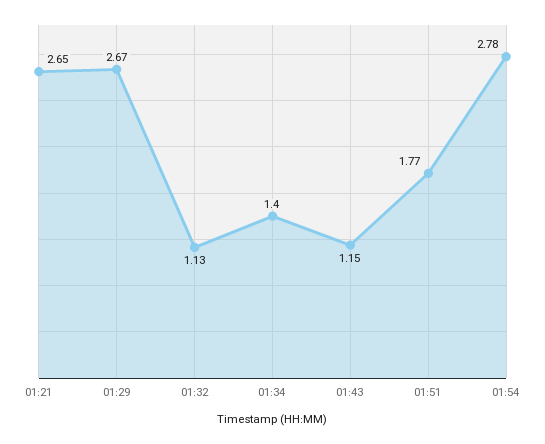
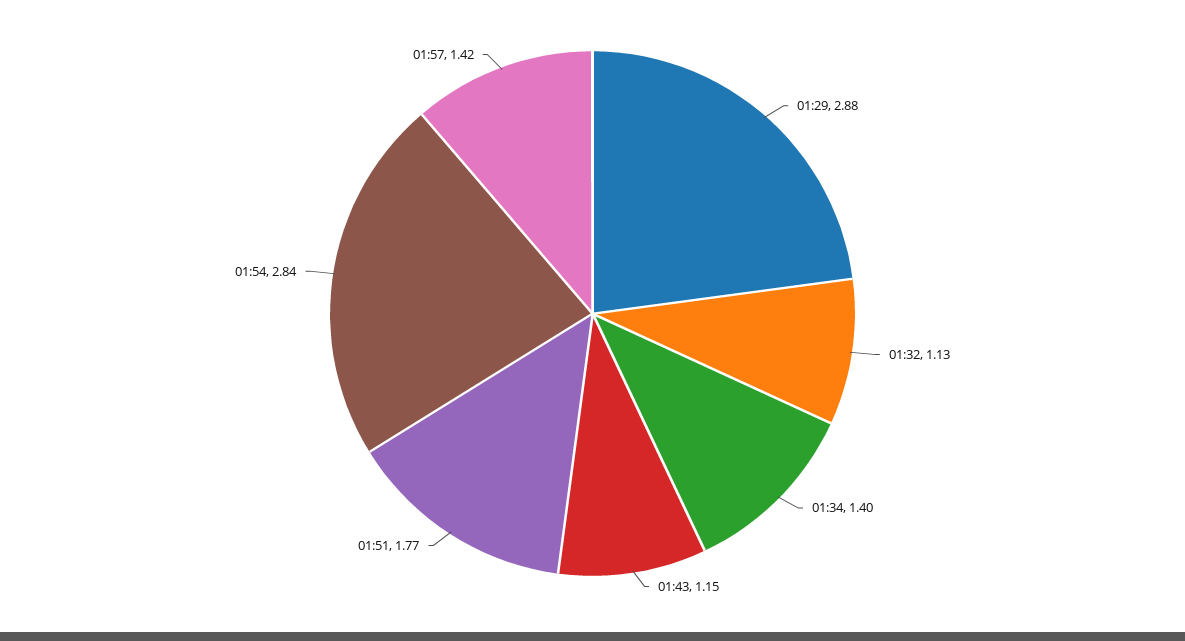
01:21: 2.65 -> none
01:29: 2.67 -> 2.88
01:54: 2.78 -> 2.84
01:57: none -> 1.42

